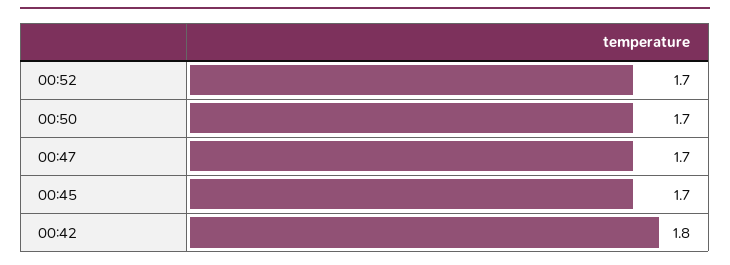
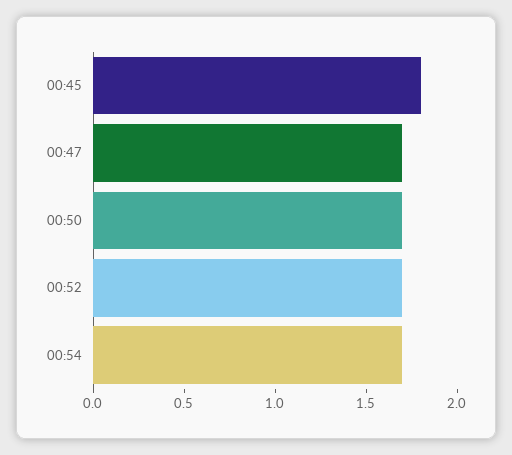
00:45: 1.7 -> 1.8
00:42: 1.8 -> none
00:54: none -> 1.7

